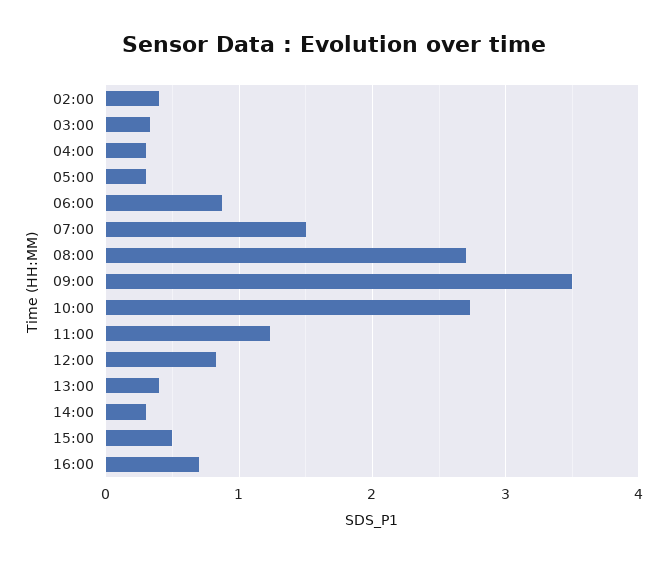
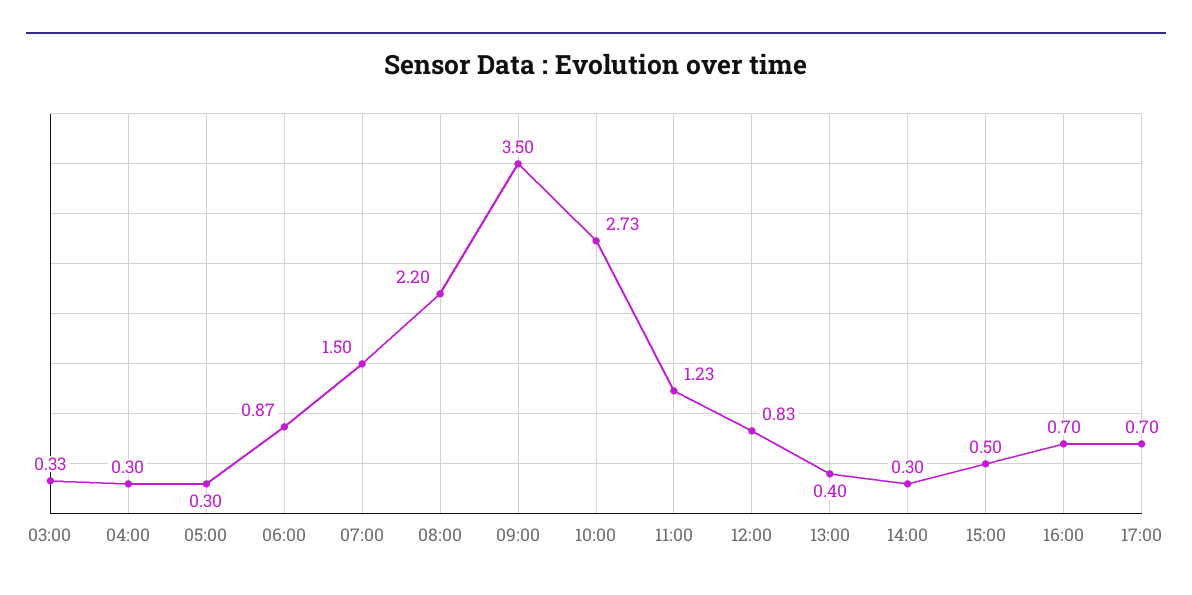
02:00: 0.4 -> none
08:00: 2.7 -> 2.2
17:00: none -> 0.7

